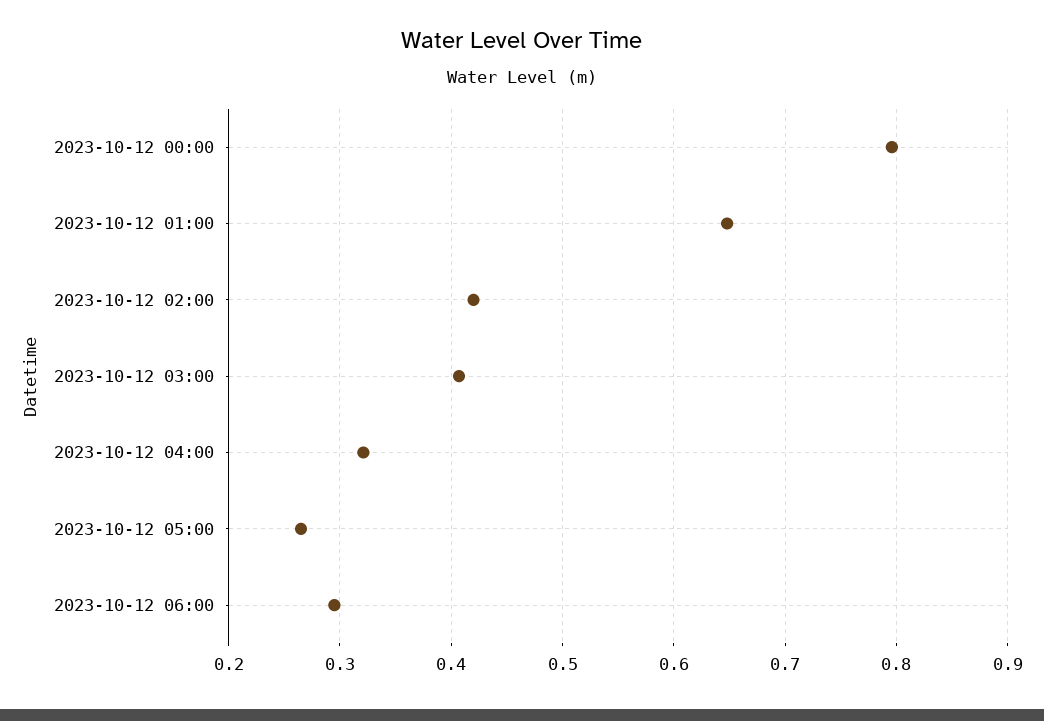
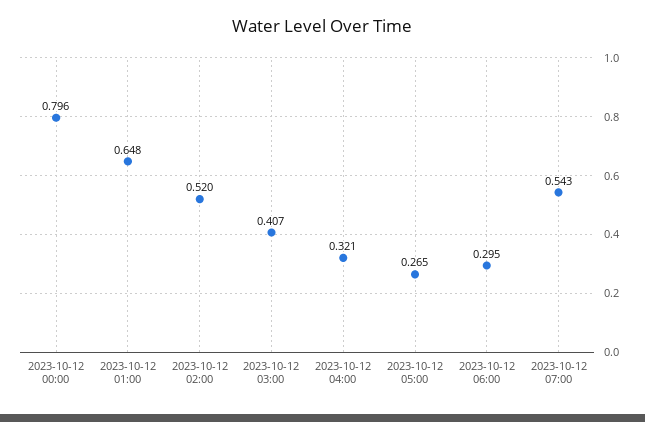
2023-10-12 02:00: 0.42 -> 0.52
2023-10-12 07:00: none -> 0.543

